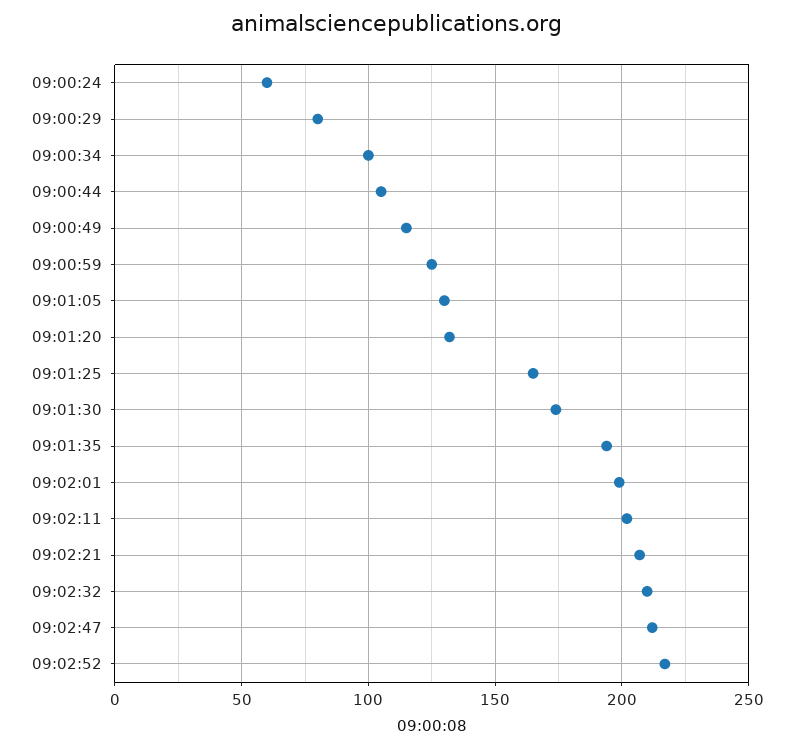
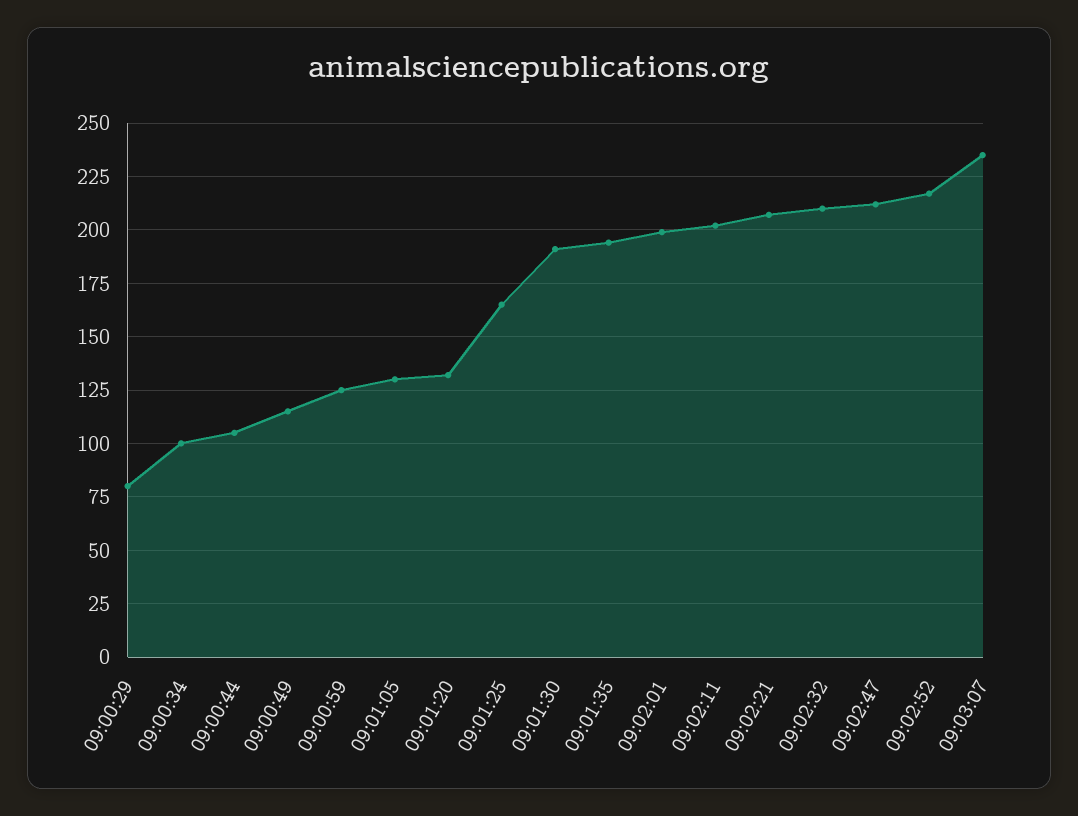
09:00:24: 60 -> none
09:01:30: 175 -> 190
09:03:07: none -> 235

